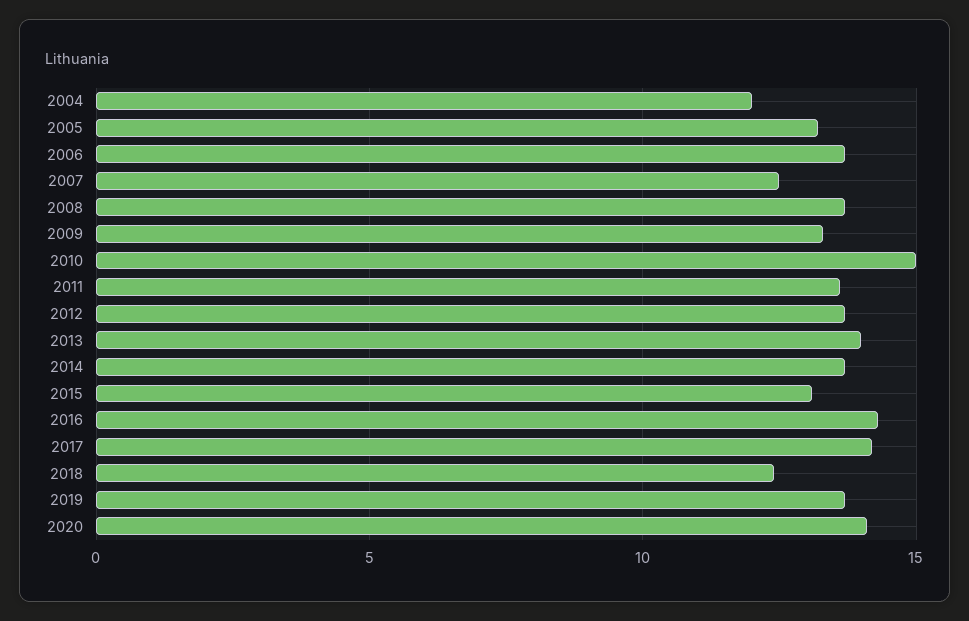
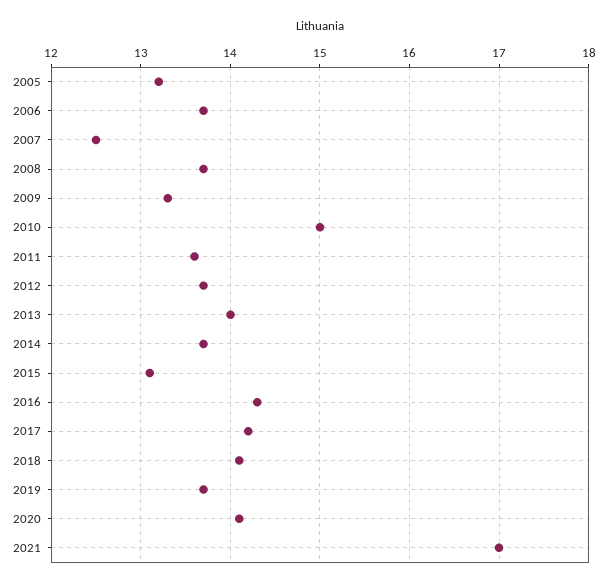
2004: 12 -> none
2018: 12.5 -> 14.1
2021: none -> 17

